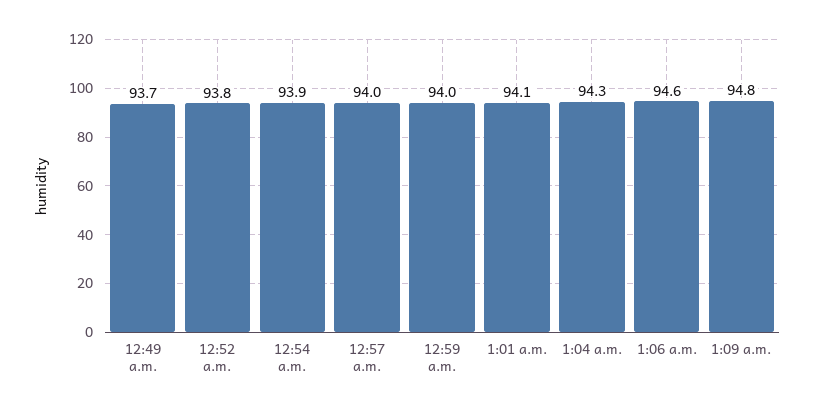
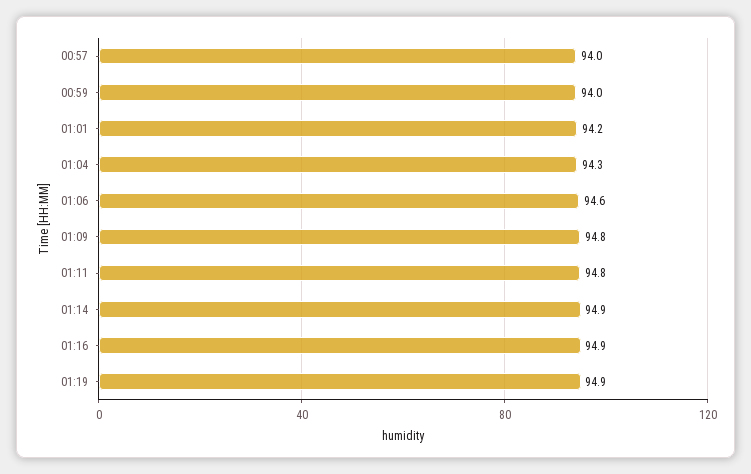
12:49 a.m.: 93.7 -> none
12:52 a.m.: 93.8 -> none
12:54 a.m.: 93.9 -> none
1:01 a.m.: 94.1 -> 94.2
01:11: none -> 94.8
01:14: none -> 94.9
01:16: none -> 94.9
01:19: none -> 94.9

